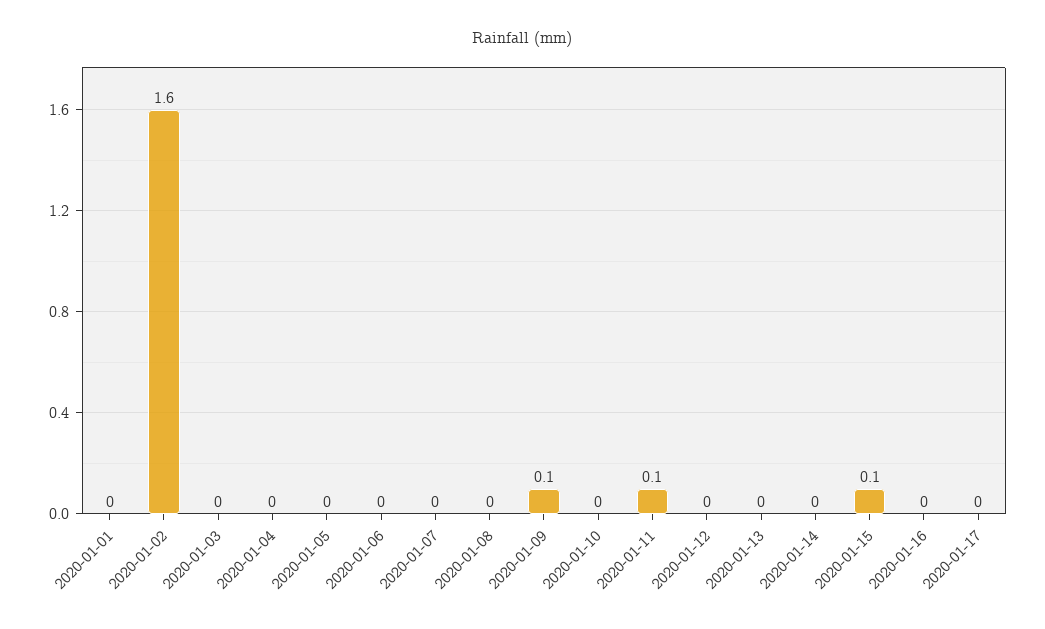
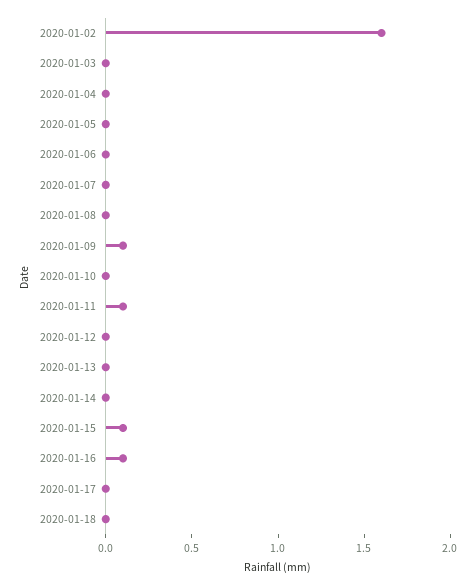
2020-01-01: 0 -> none
2020-01-16: 0 -> 0.1
2020-01-18: none -> 0

